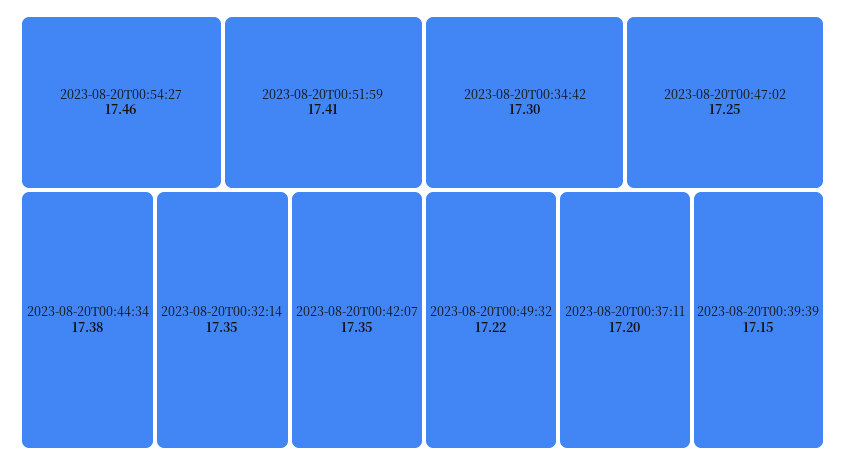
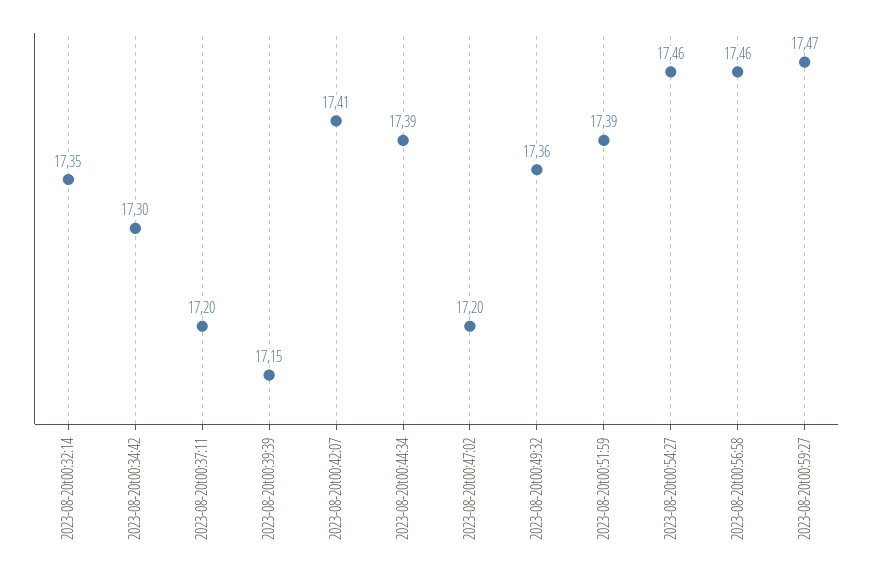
2023-08-20T00:51:59: 17.41 -> 17.39
2023-08-20T00:44:34: 17.38 -> 17.39
2023-08-20T00:42:07: 17.35 -> 17.41
2023-08-20T00:47:02: 17.25 -> 17.2
2023-08-20T00:49:32: 17.22 -> 17.36
2023-08-20t00:56:58: none -> 17.46
2023-08-20t00:59:27: none -> 17.47

